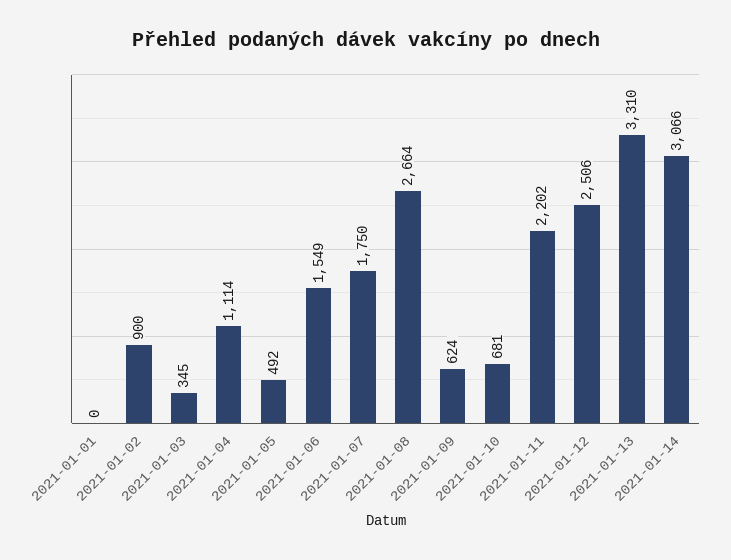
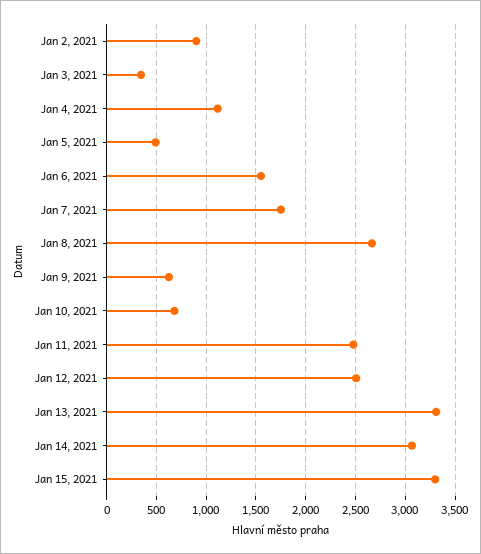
2021-01-01: 0 -> none
2021-01-11: 2202 -> 2500
Jan 15, 2021: none -> 3300

